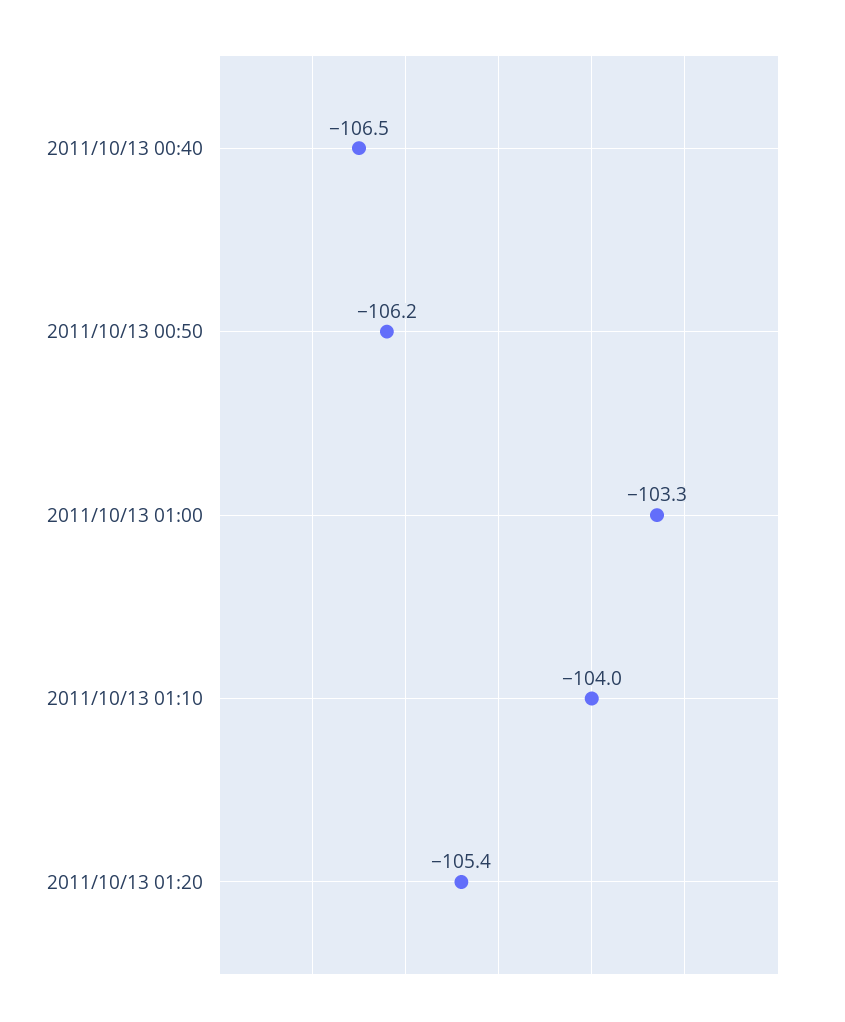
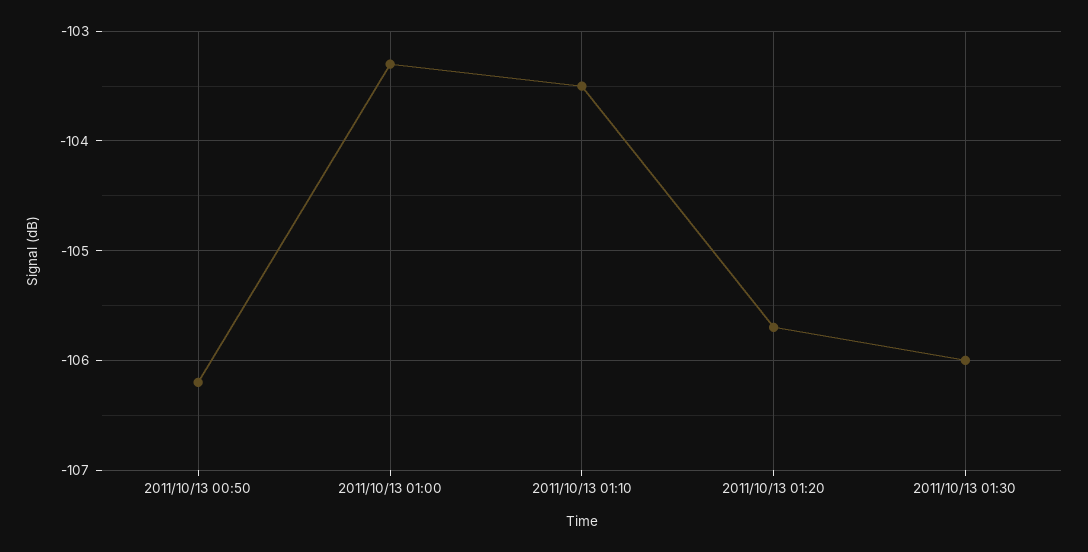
2011/10/13 00:40: -106.5 -> none
2011/10/13 01:10: -104 -> -103.5
2011/10/13 01:20: -105.4 -> -105.7
2011/10/13 01:30: none -> -106

